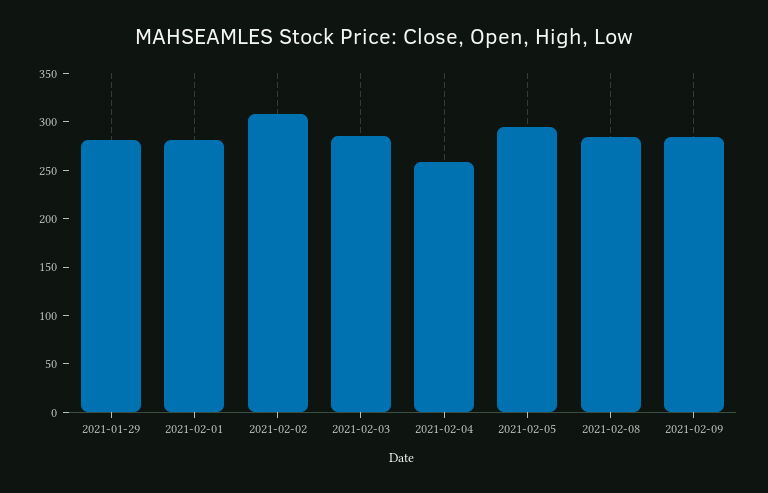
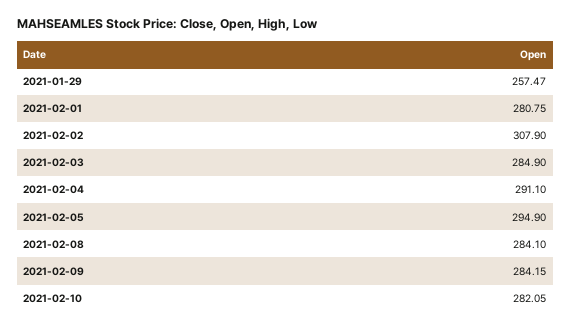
2021-01-29: 280 -> 257.47
2021-02-04: 260 -> 291.1
2021-02-10: none -> 282.05

